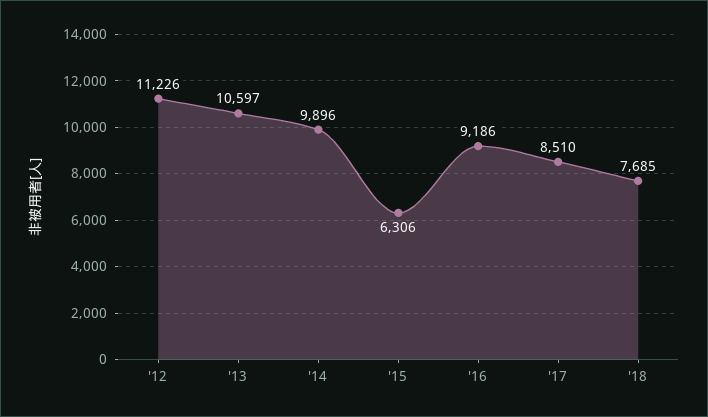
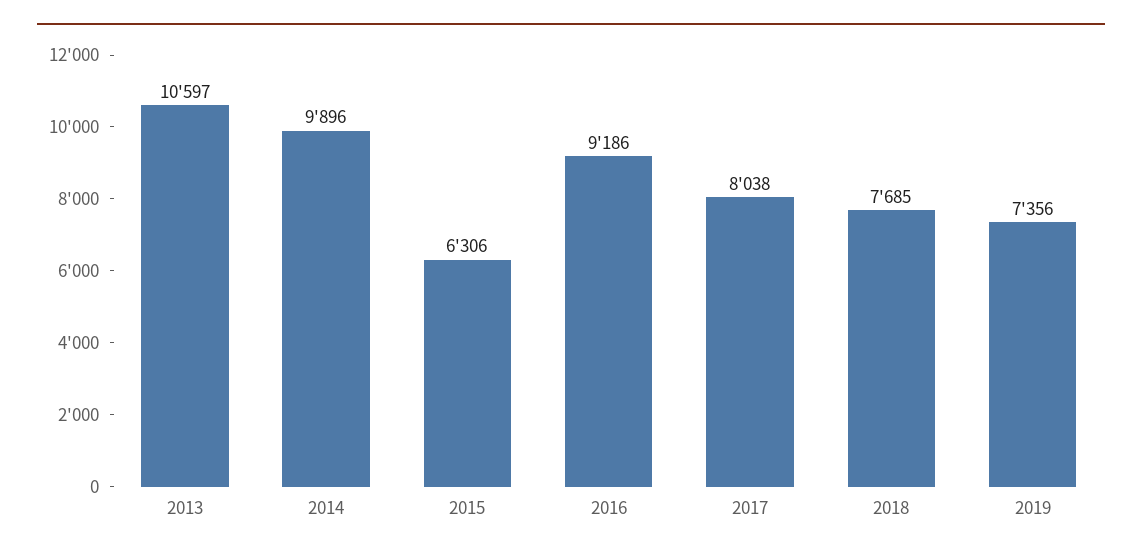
'12: 11226 -> none
'17: 8510 -> 8038
2019: none -> 7356

